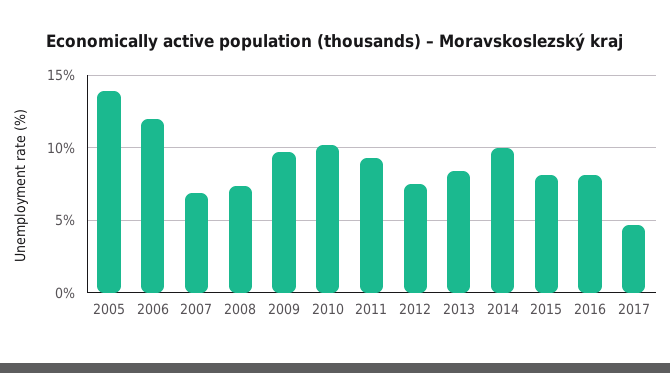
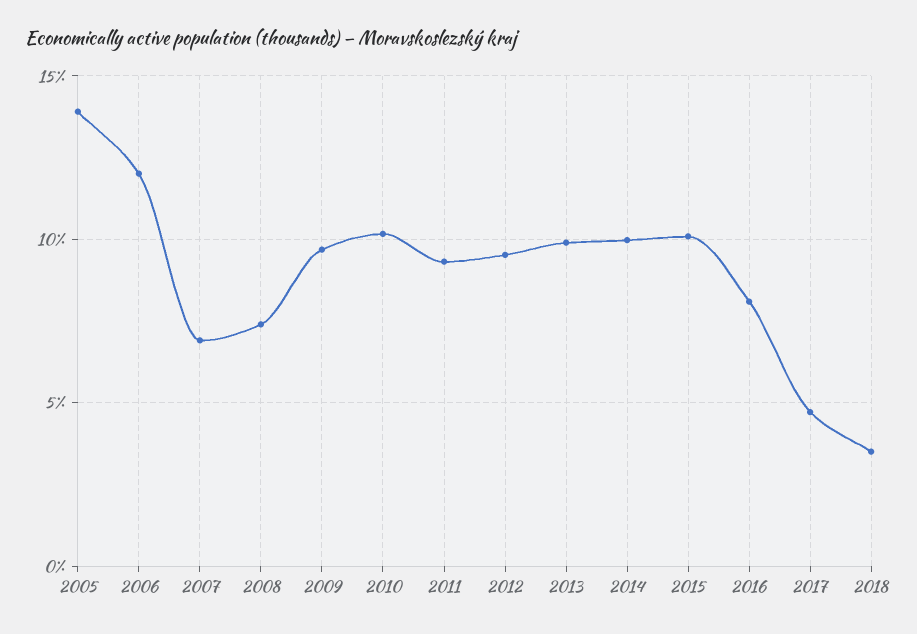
2012: 7.5 -> 9.5
2013: 8.5 -> 10
2015: 8 -> 10
2018: none -> 3.5

